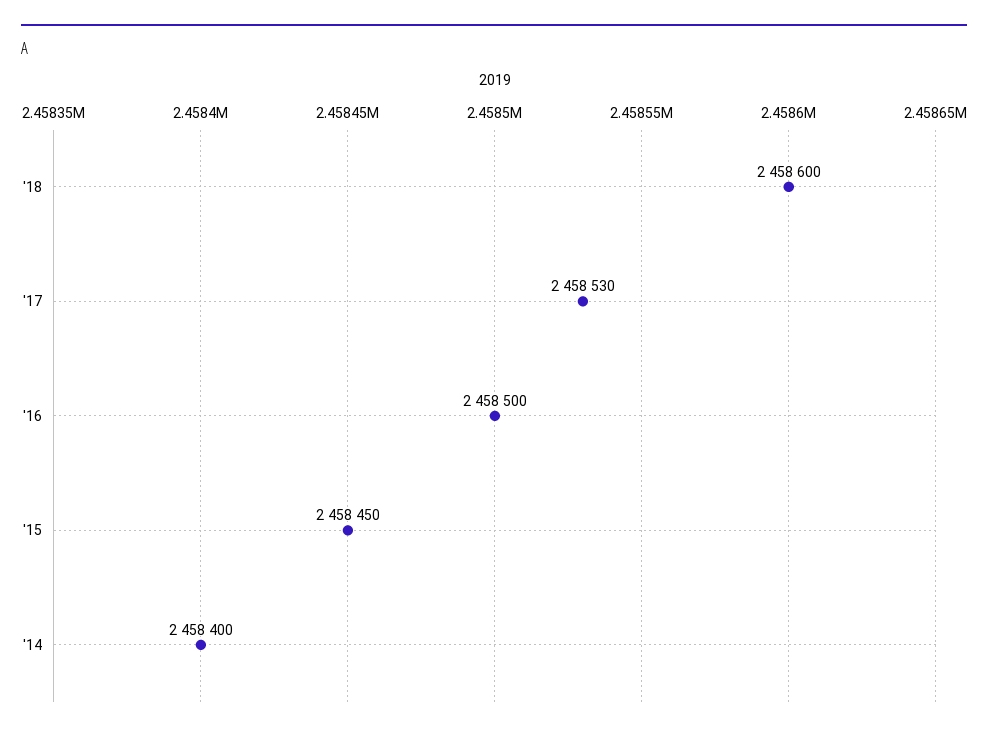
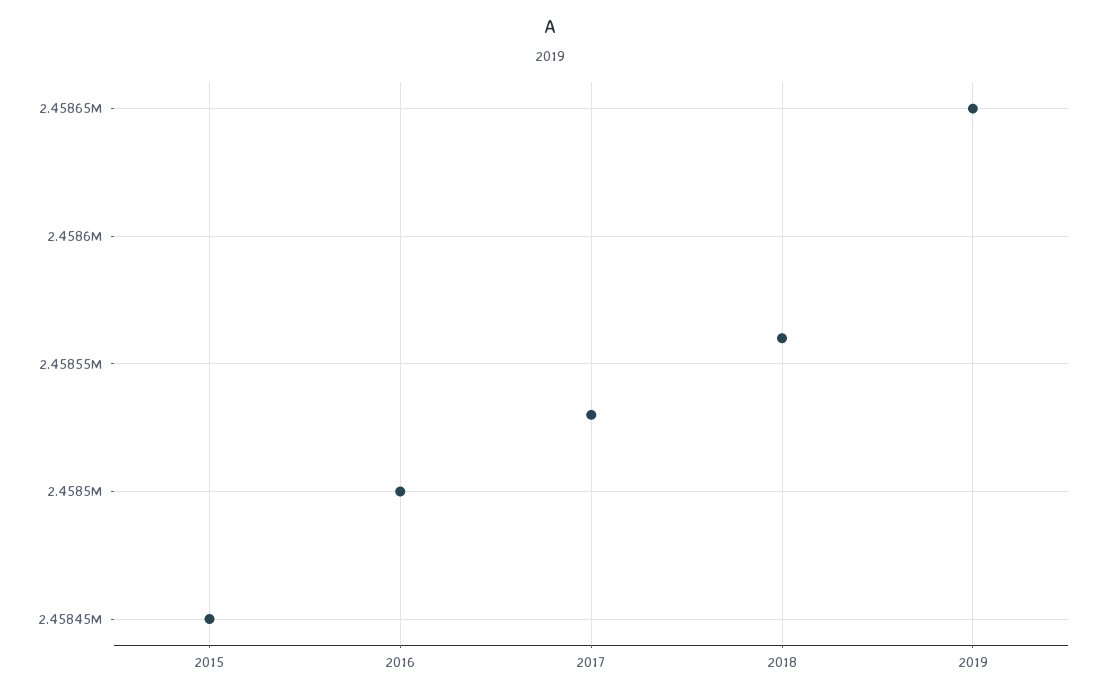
'18: 2458600 -> 2458560
'14: 2458400 -> none
2019: none -> 2458650

